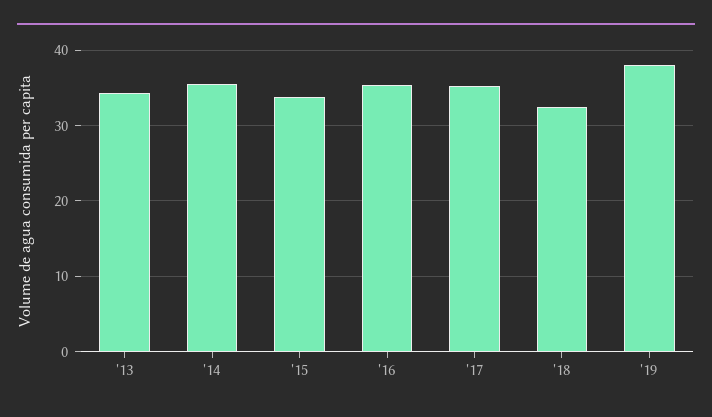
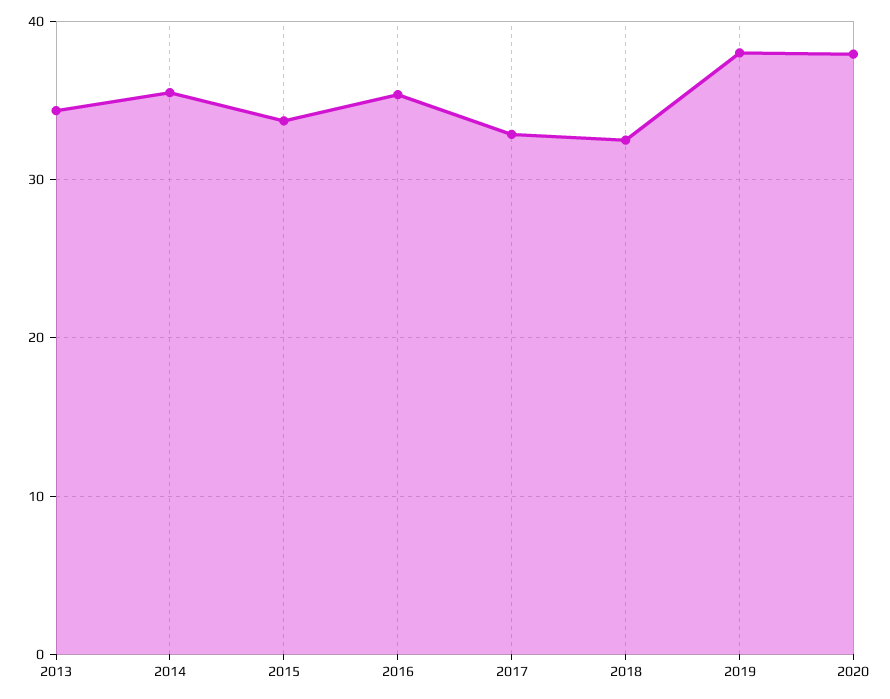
'17: 35 -> 33
2020: none -> 38

